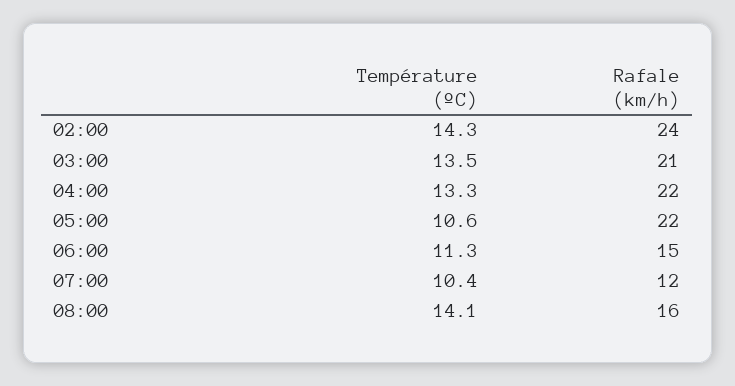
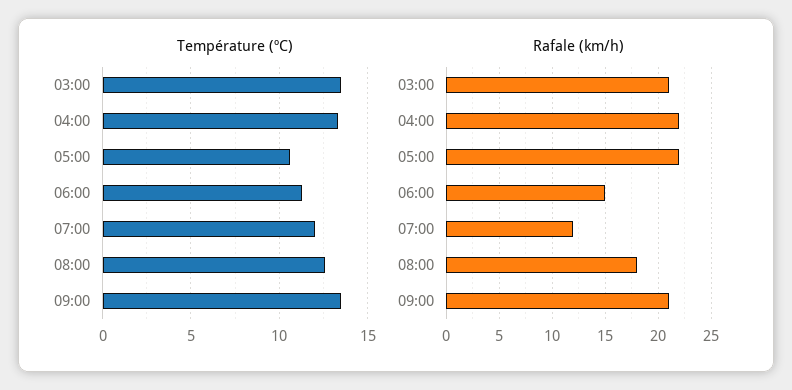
Température (ºC), 02:00: 14.3 -> none
Rafale (km/h), 02:00: 24 -> none
Température (ºC), 07:00: 10.4 -> 12
Température (ºC), 08:00: 14.1 -> 12.5
Rafale (km/h), 08:00: 16 -> 18
Température (ºC), 09:00: none -> 13.5
Rafale (km/h), 09:00: none -> 21

